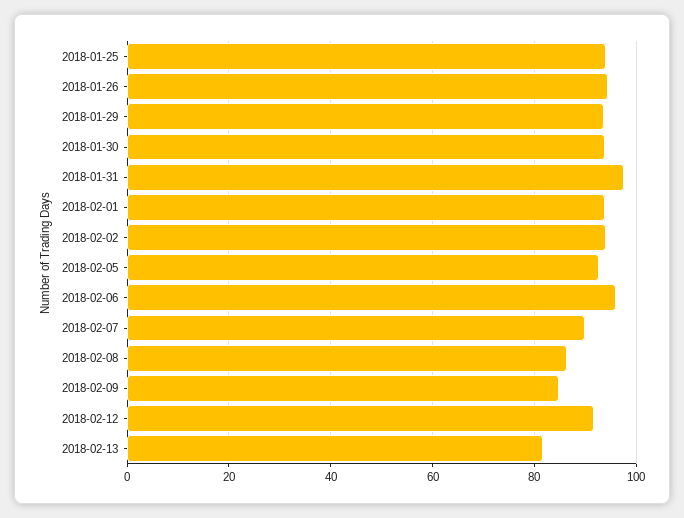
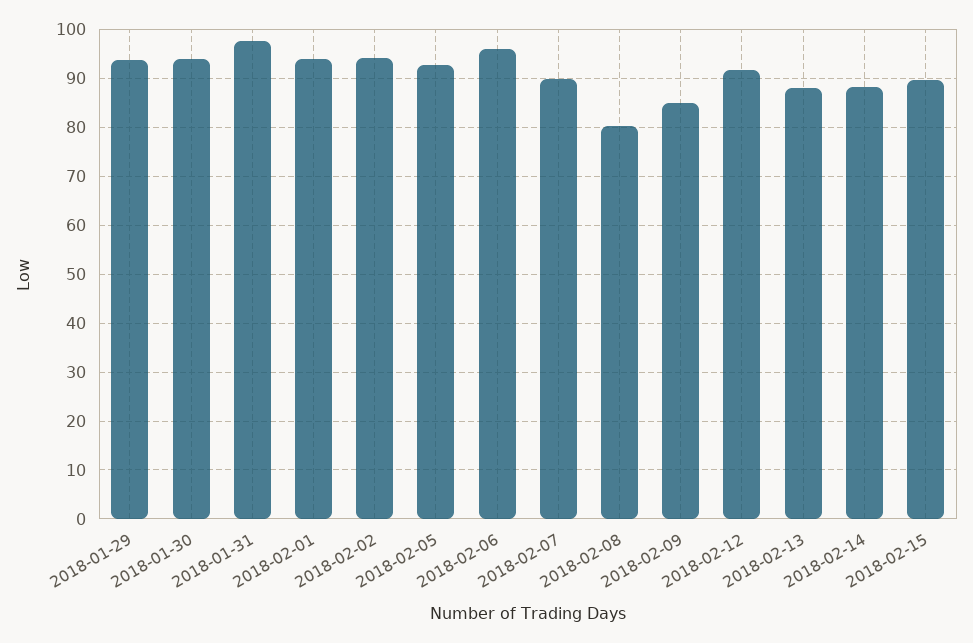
2018-01-25: 94 -> none
2018-01-26: 94 -> none
2018-02-08: 86 -> 80
2018-02-13: 82 -> 88
2018-02-14: none -> 88
2018-02-15: none -> 90

